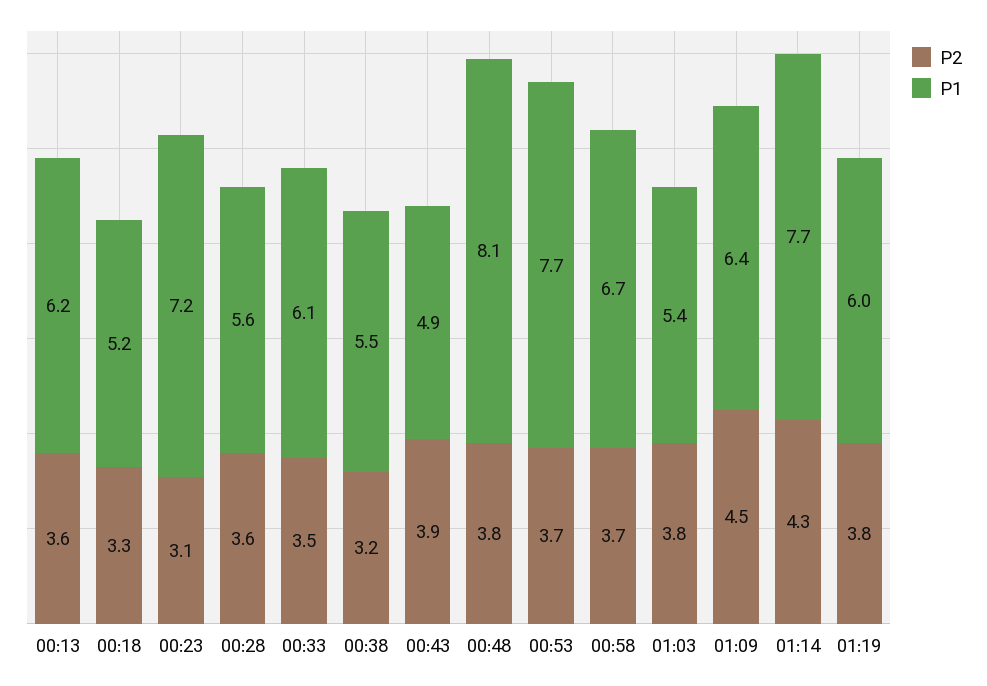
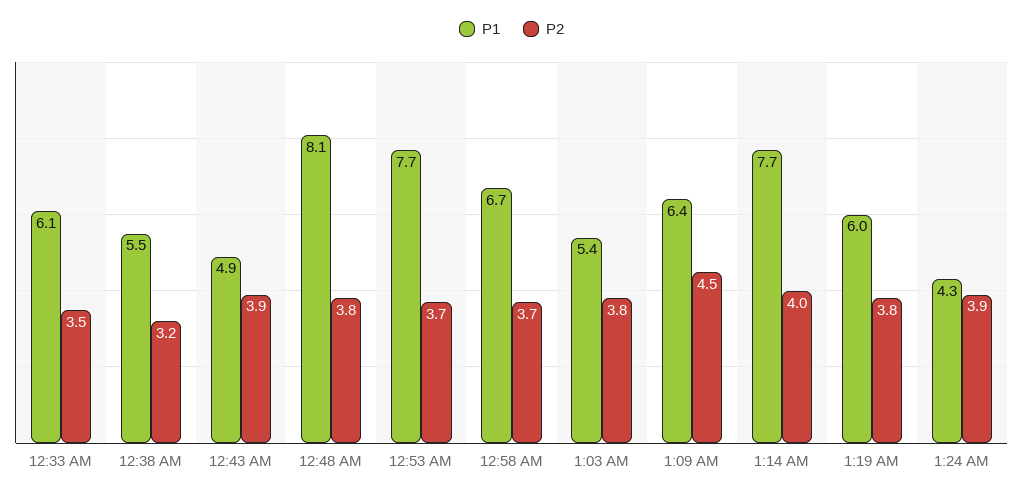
P2, 00:13: 3.6 -> none
P1, 00:13: 6.2 -> none
P2, 00:18: 3.3 -> none
P1, 00:18: 5.2 -> none
P2, 00:23: 3.1 -> none
P1, 00:23: 7.2 -> none
P2, 00:28: 3.6 -> none
P1, 00:28: 5.6 -> none
P2, 01:14: 4.3 -> 4
P1, 1:24 AM: none -> 4.3
P2, 1:24 AM: none -> 3.9

